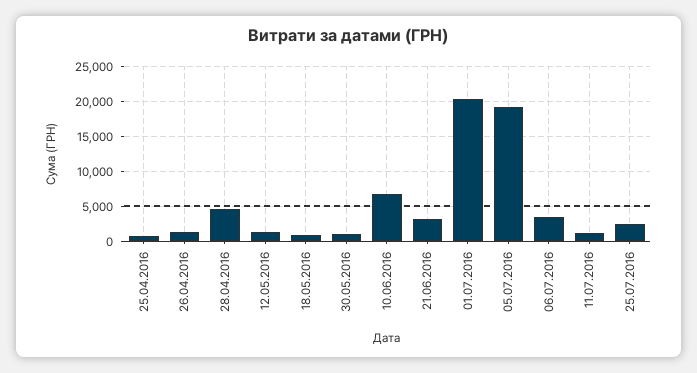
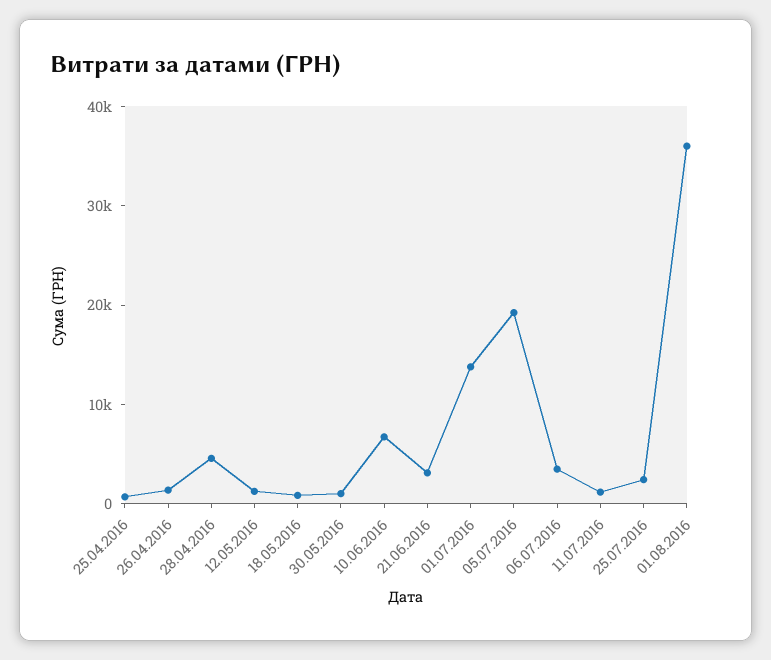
01.07.2016: 20000 -> 14000
01.08.2016: none -> 36000

